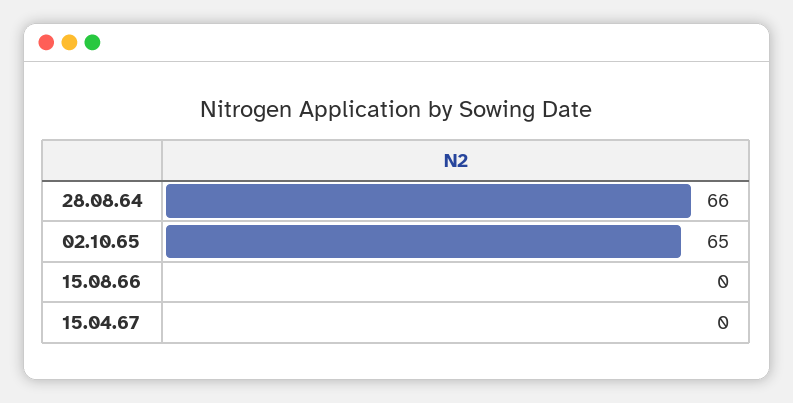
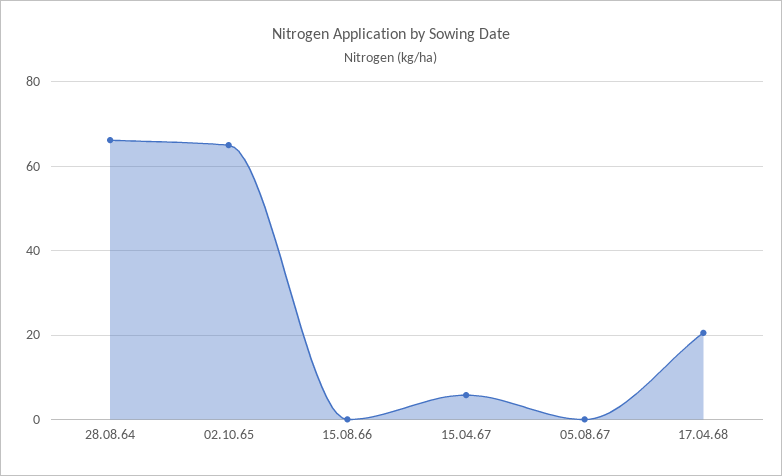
15.04.67: 0 -> 6
05.08.67: none -> 0
17.04.68: none -> 20

